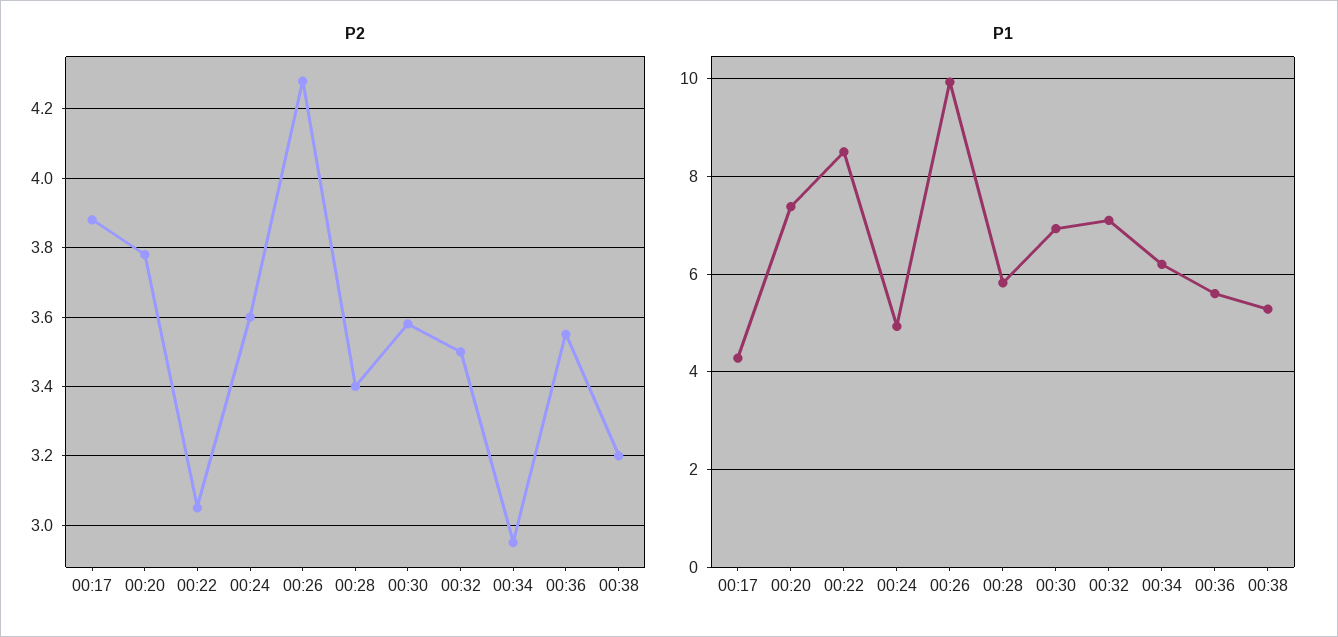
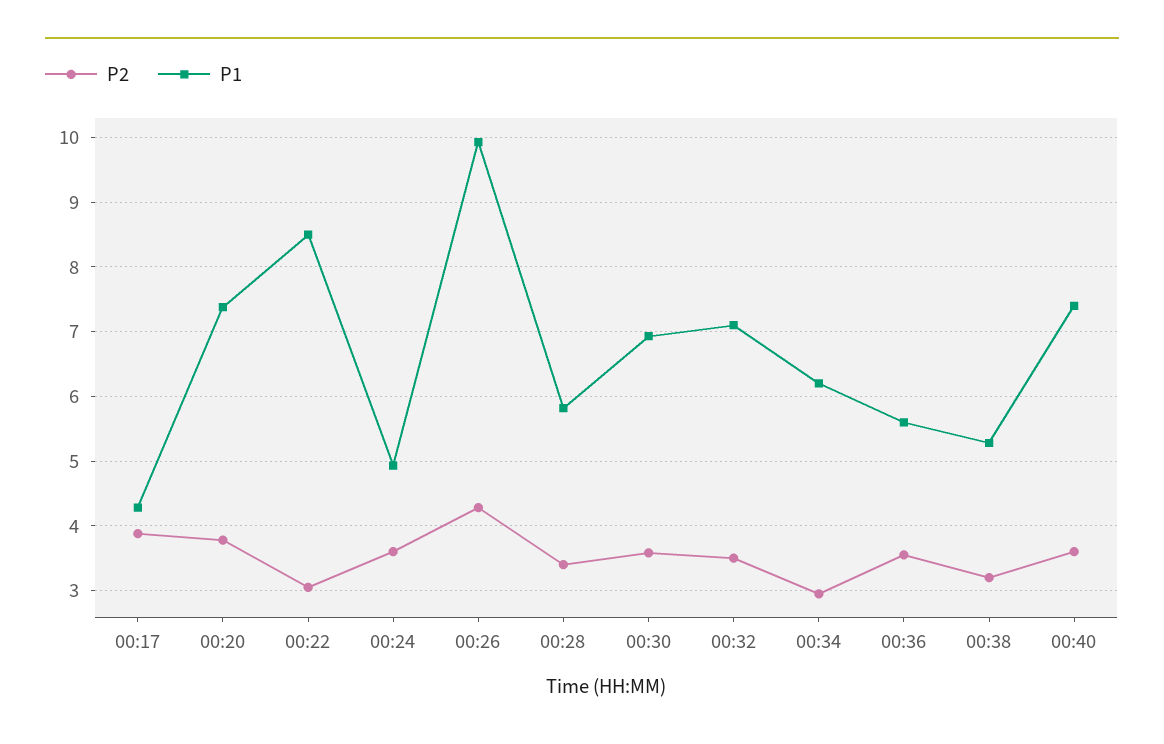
P2, 00:40: none -> 3.6
P1, 00:40: none -> 7.4

